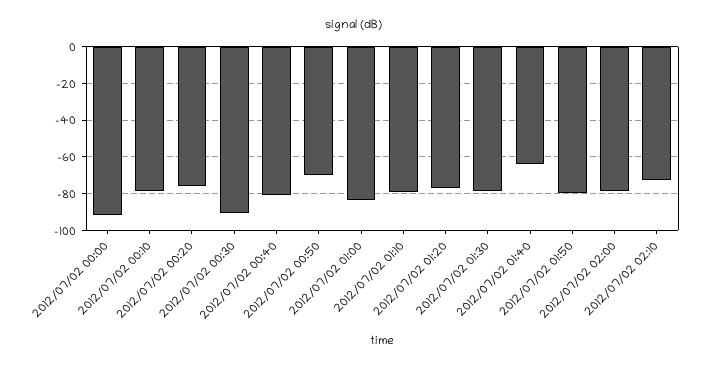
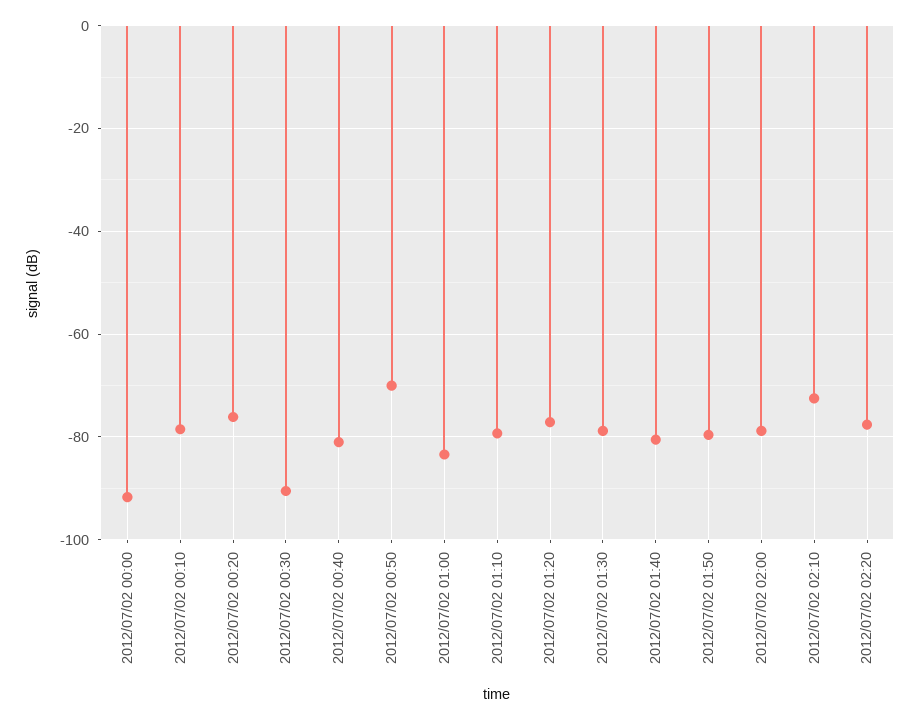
2012/07/02 01:40: -65 -> -80
2012/07/02 02:20: none -> -78

